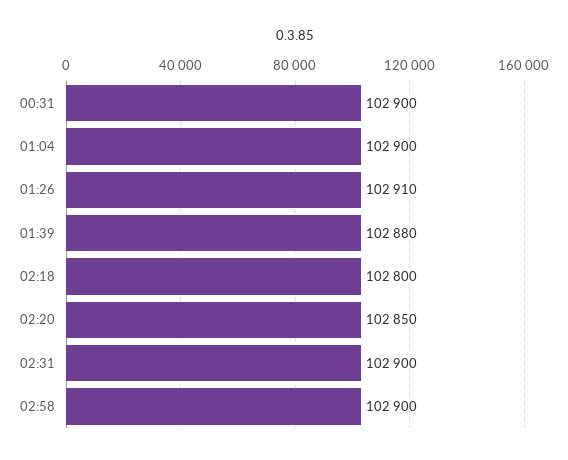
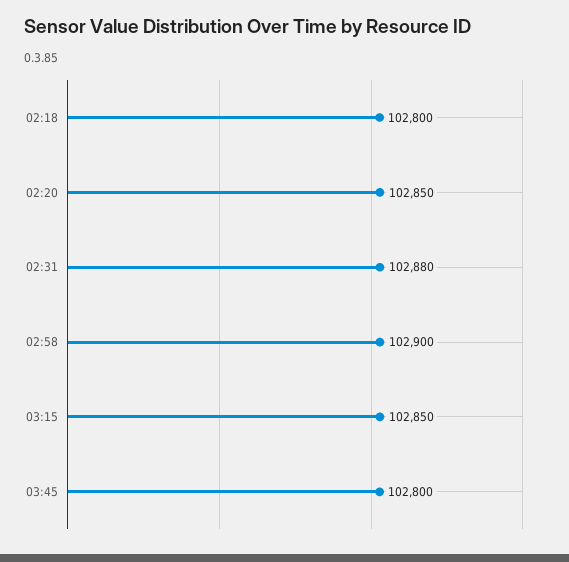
00:31: 102900 -> none
01:04: 102900 -> none
01:26: 102910 -> none
01:39: 102880 -> none
02:31: 102900 -> 102880
03:15: none -> 102850
03:45: none -> 102800

